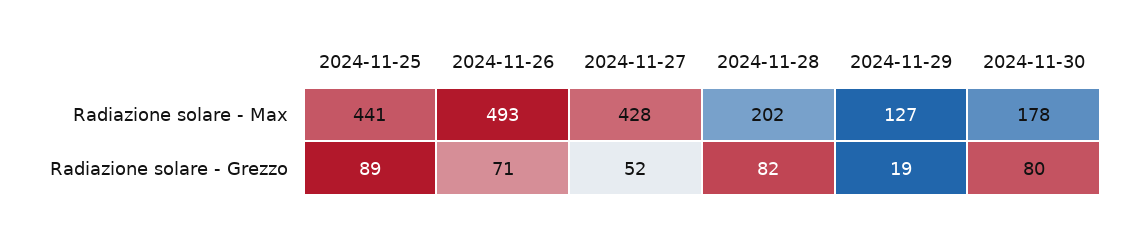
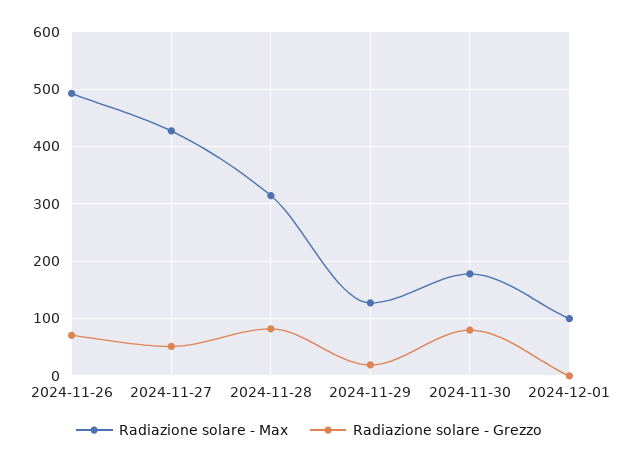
Radiazione solare - Max, 2024-11-25: 441 -> none
Radiazione solare - Max, 2024-11-28: 202 -> 320
Radiazione solare - Grezzo, 2024-11-25: 89 -> none
Radiazione solare - Max, 2024-12-01: none -> 100
Radiazione solare - Grezzo, 2024-12-01: none -> 0

